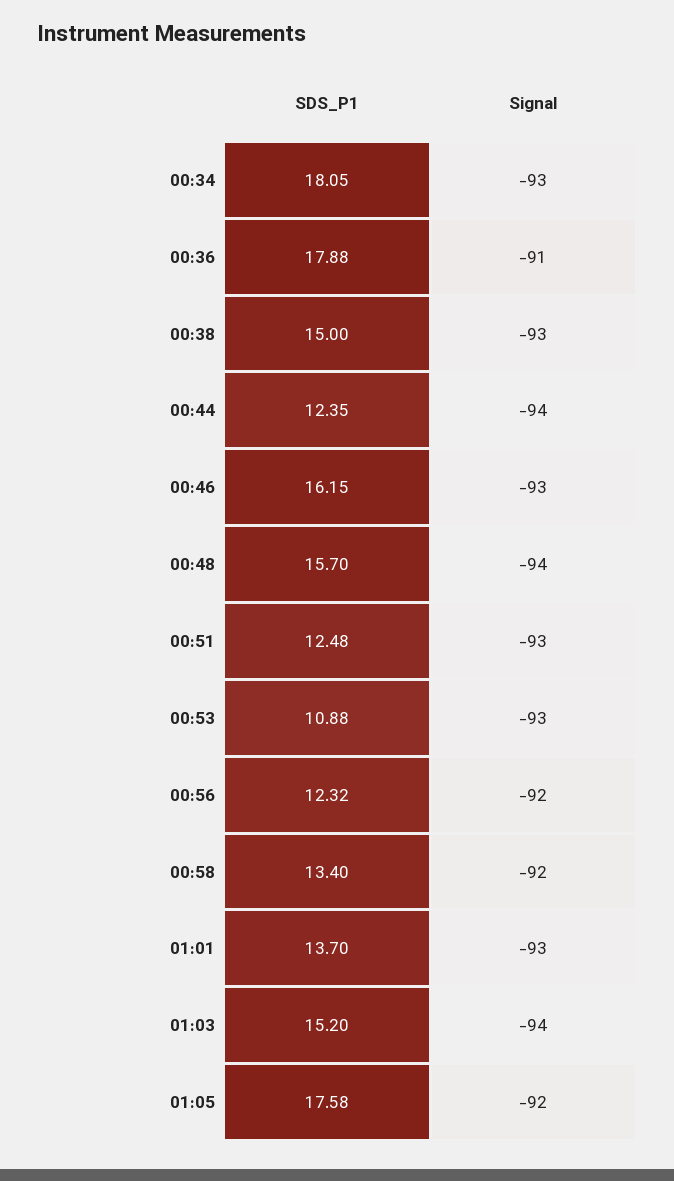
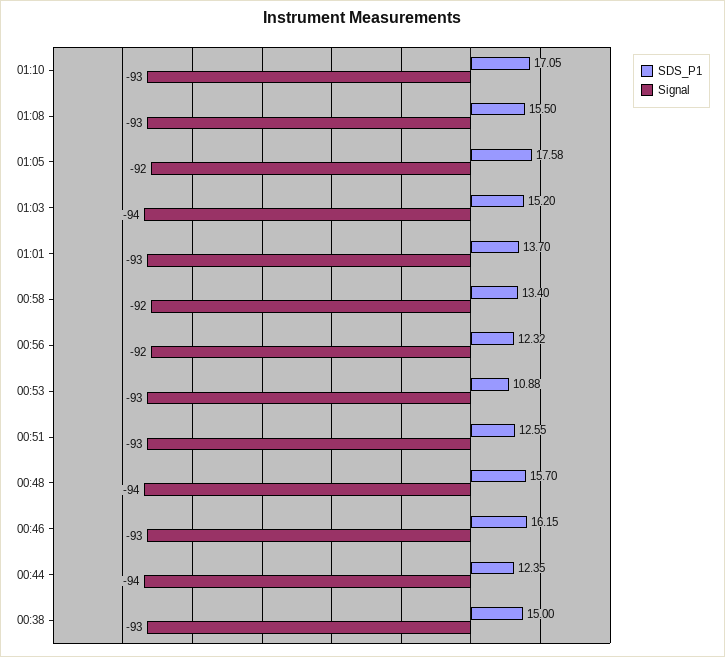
SDS_P1, 00:34: 18.05 -> none
Signal, 00:34: -93 -> none
SDS_P1, 00:36: 17.88 -> none
Signal, 00:36: -91 -> none
SDS_P1, 00:51: 12.48 -> 12.55
SDS_P1, 01:10: none -> 17.05
Signal, 01:10: none -> -93
SDS_P1, 01:08: none -> 15.5
Signal, 01:08: none -> -93

